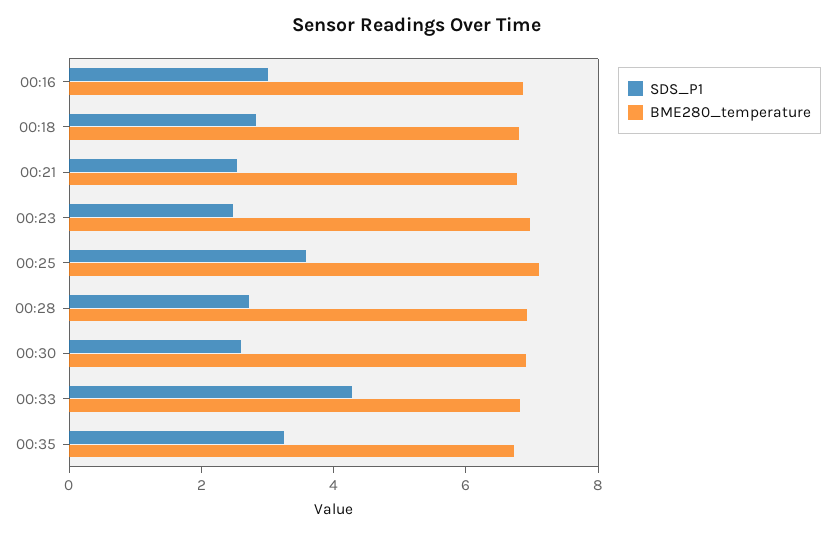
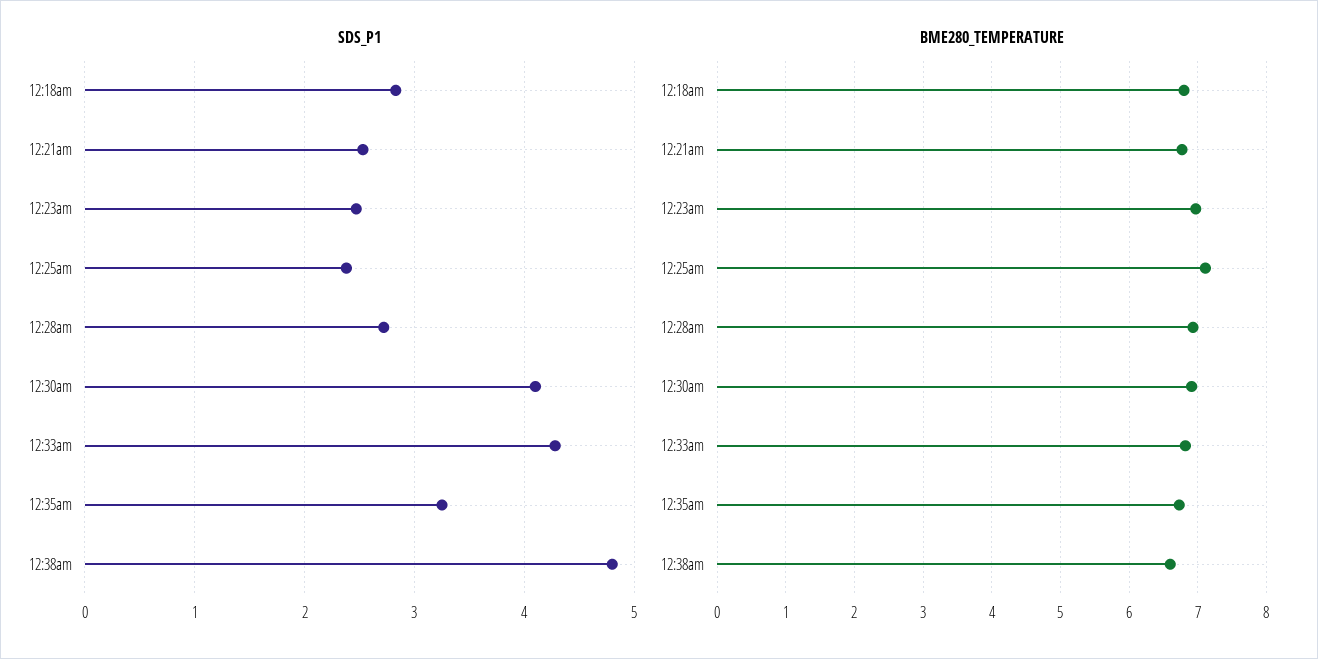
SDS_P1, 00:16: 3 -> none
BME280_temperature, 00:16: 7 -> none
SDS_P1, 00:25: 3.5 -> 2.4
SDS_P1, 00:30: 2.5 -> 4.1
SDS_P1, 12:38am: none -> 4.8
BME280_temperature, 12:38am: none -> 6.6

